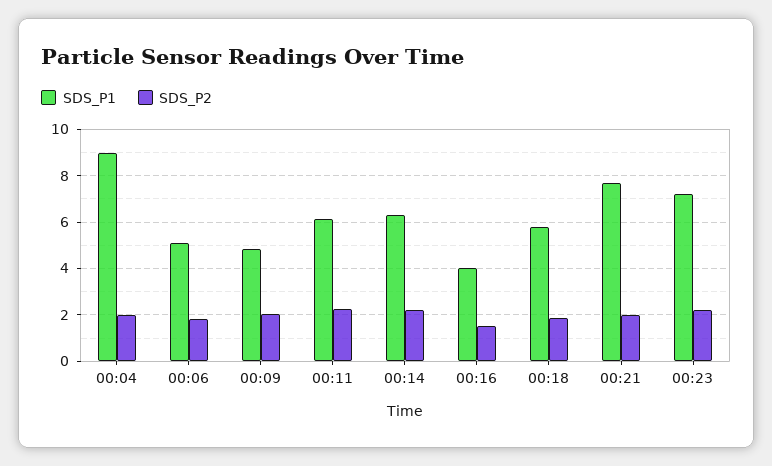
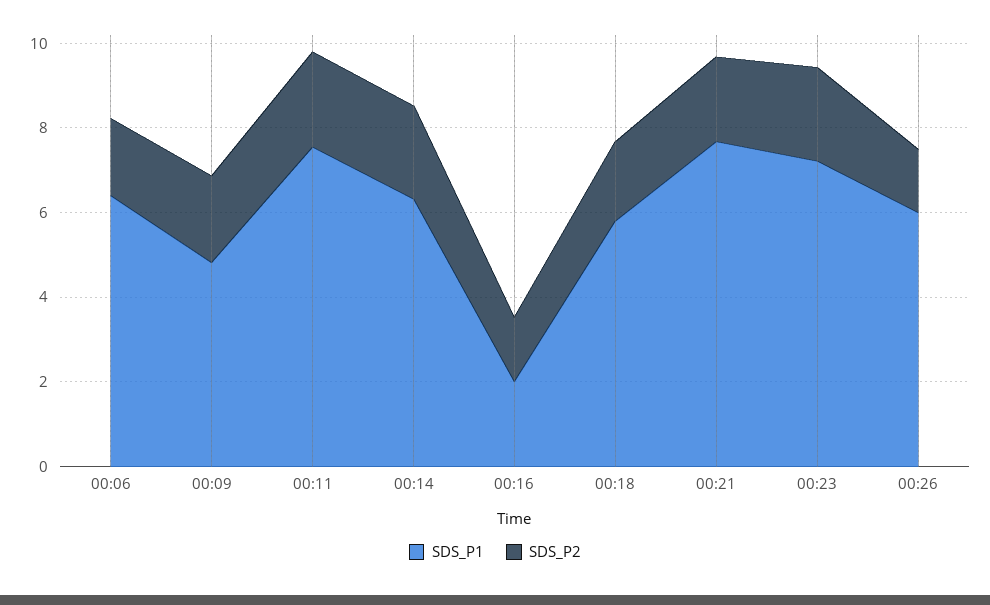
SDS_P1, 00:04: 9 -> none
SDS_P2, 00:04: 2 -> none
SDS_P1, 00:06: 5 -> 6.5
SDS_P1, 00:11: 6 -> 7.5
SDS_P1, 00:16: 4 -> 2
SDS_P1, 00:26: none -> 6
SDS_P2, 00:26: none -> 1.5

